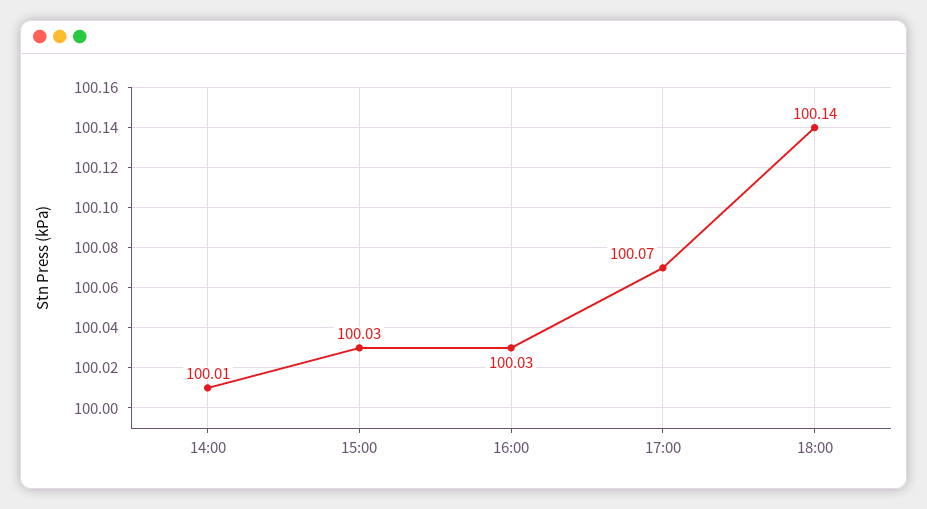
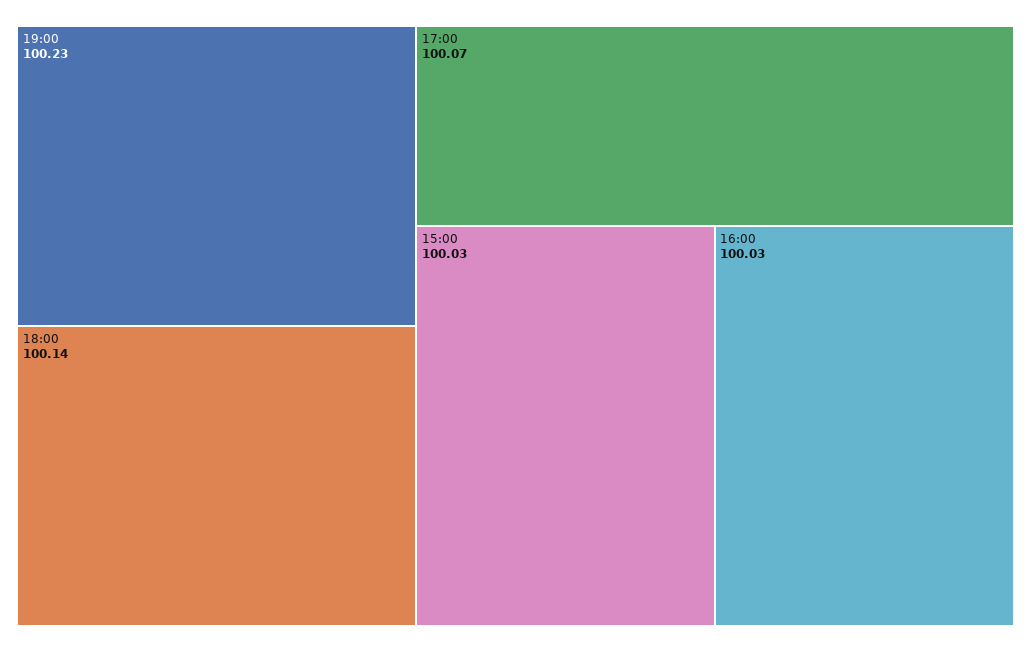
14:00: 100.01 -> none
19:00: none -> 100.23

